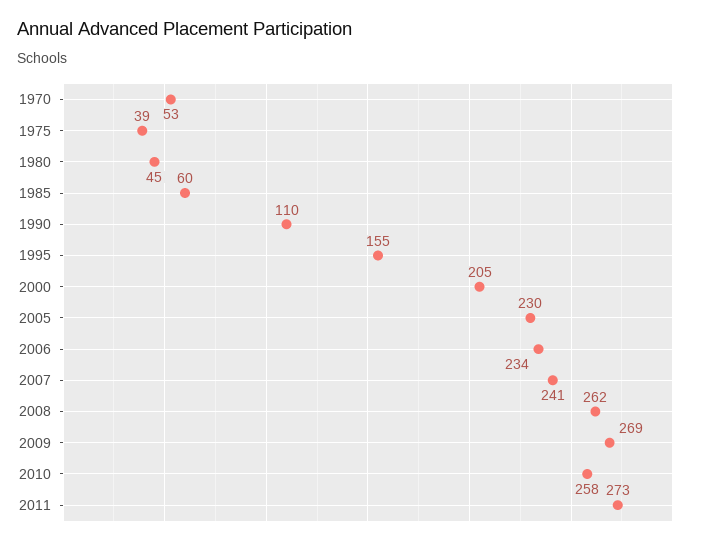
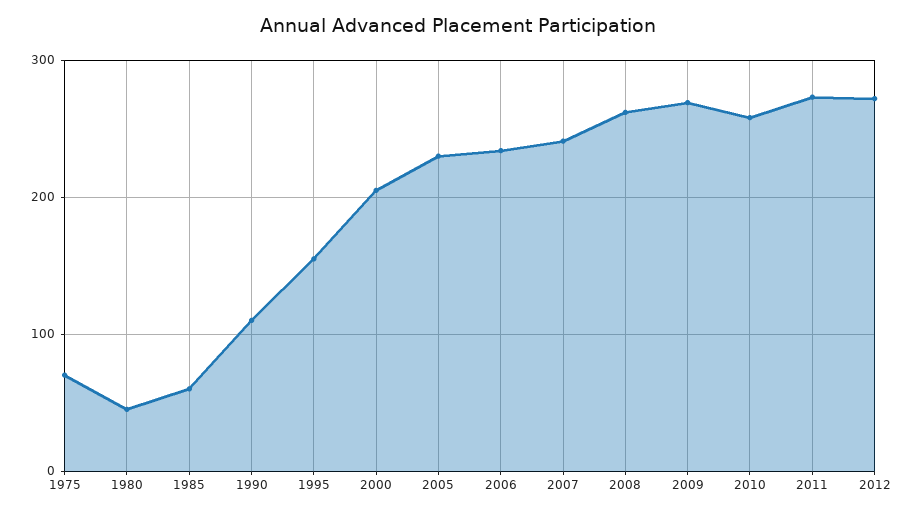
1970: 53 -> none
1975: 39 -> 70
2012: none -> 270

